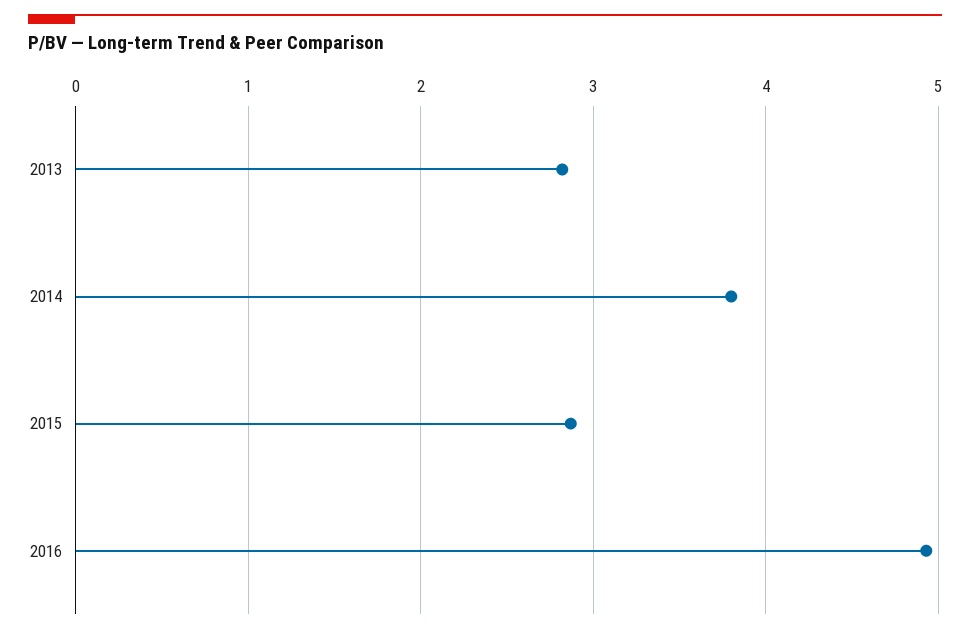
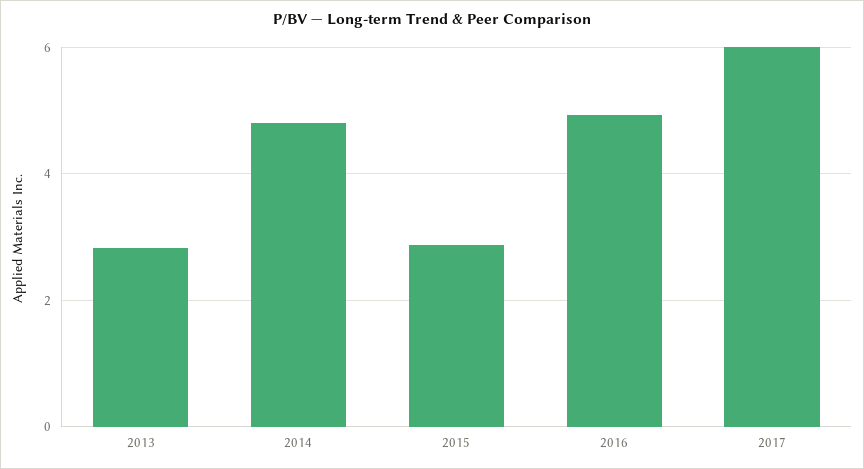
2014: 3.8 -> 4.8
2017: none -> 6

